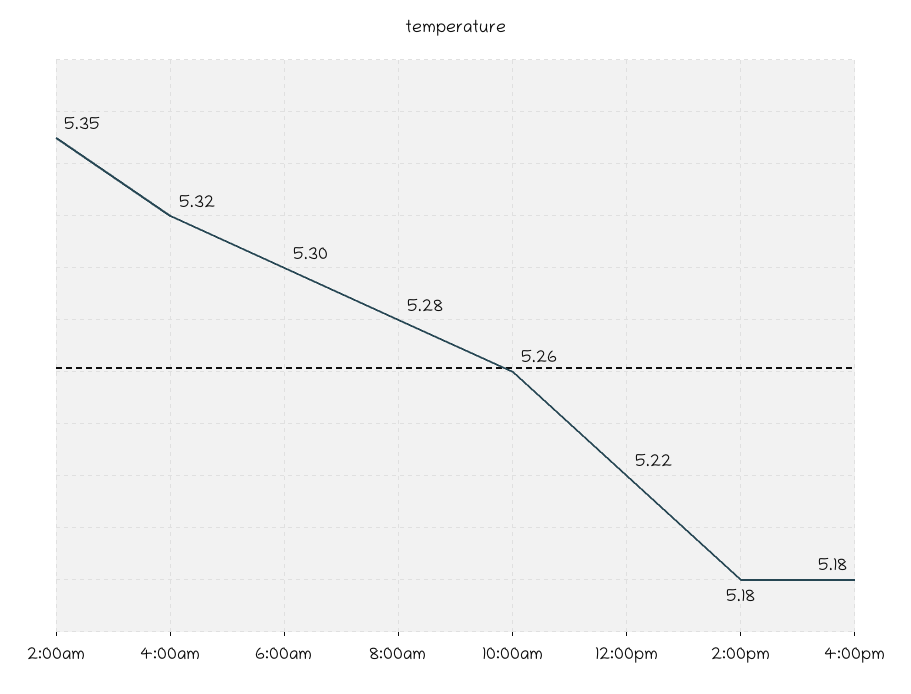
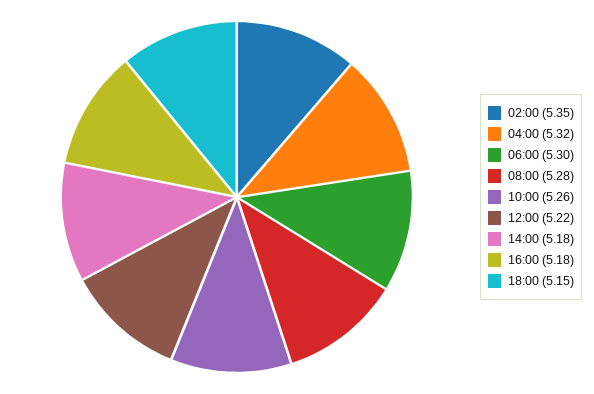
18:00: none -> 5.15

